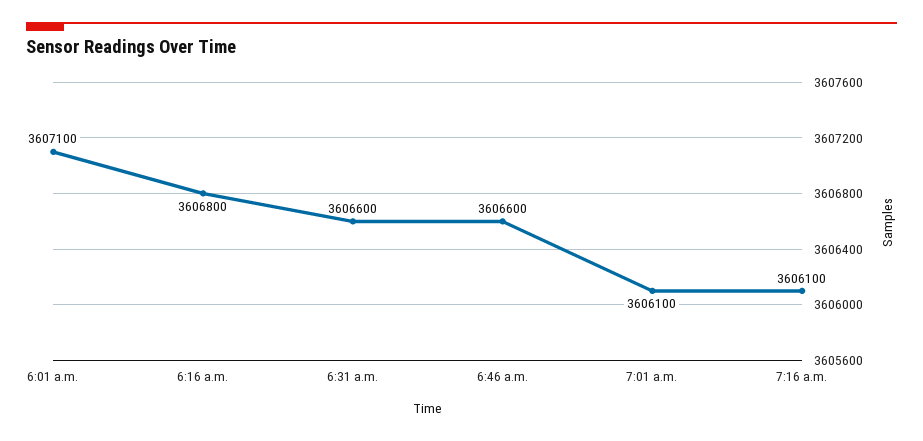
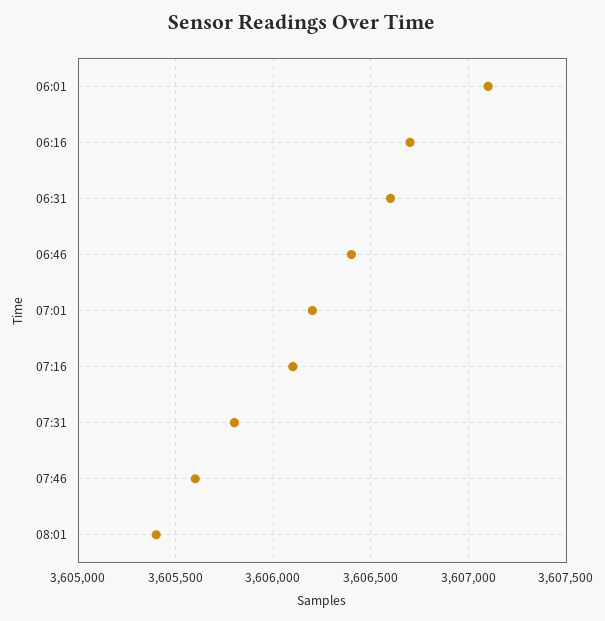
6:16 a.m.: 3606800 -> 3606700
6:46 a.m.: 3606600 -> 3606400
7:01 a.m.: 3606100 -> 3606200
07:31: none -> 3605800
07:46: none -> 3605600
08:01: none -> 3605400

